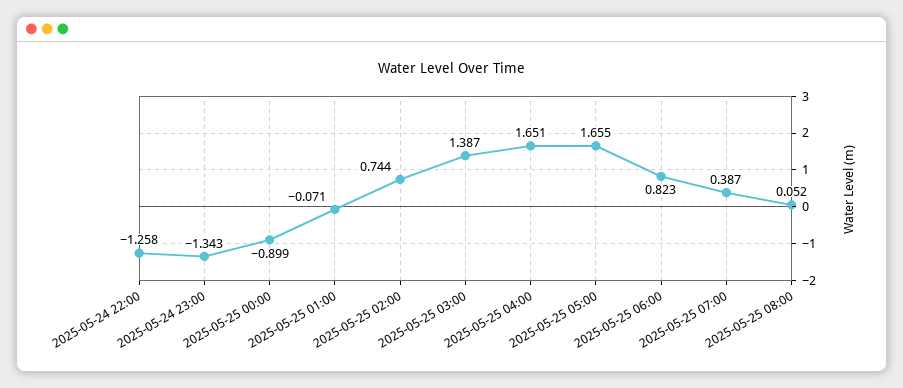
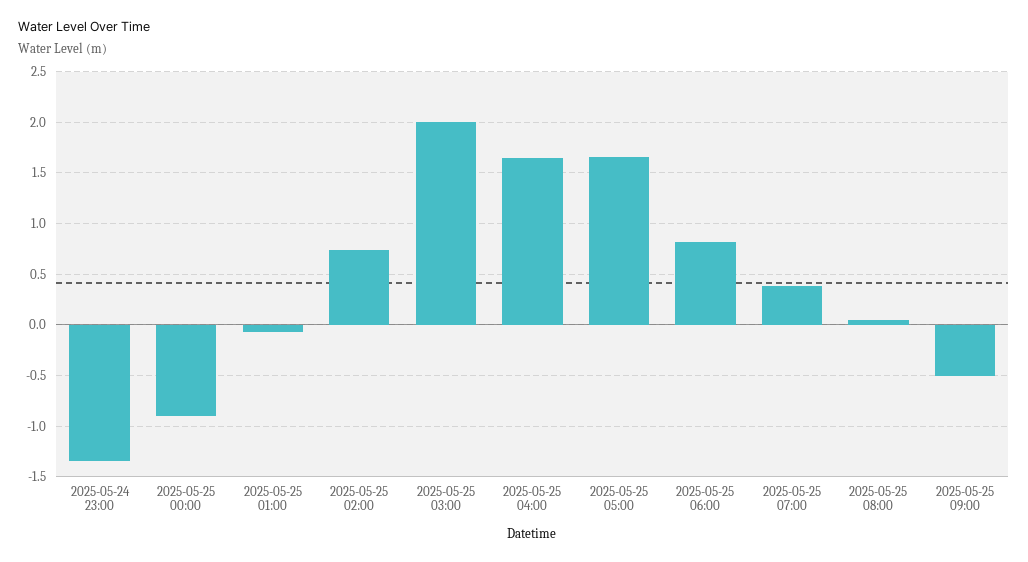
2025-05-24 22:00: -1.258 -> none
2025-05-25 03:00: 1.387 -> 2
2025-05-25 09:00: none -> -0.5

